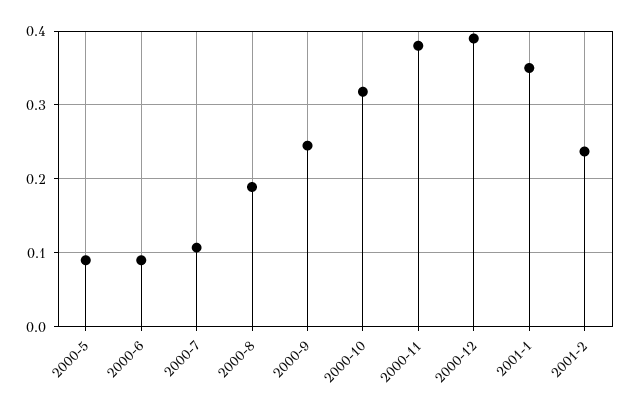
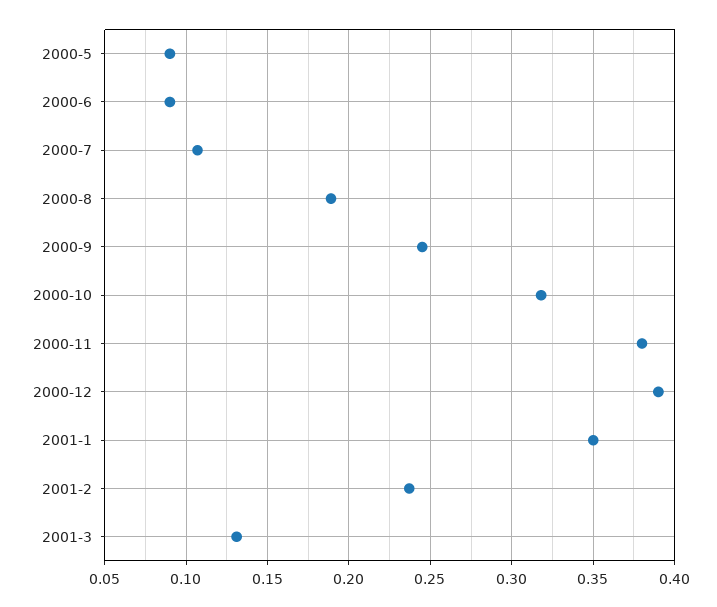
2001-3: none -> 0.13

